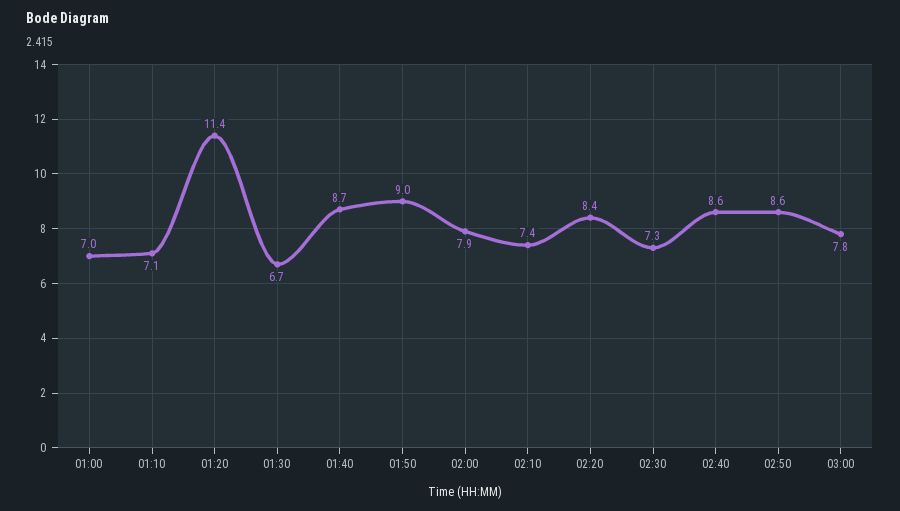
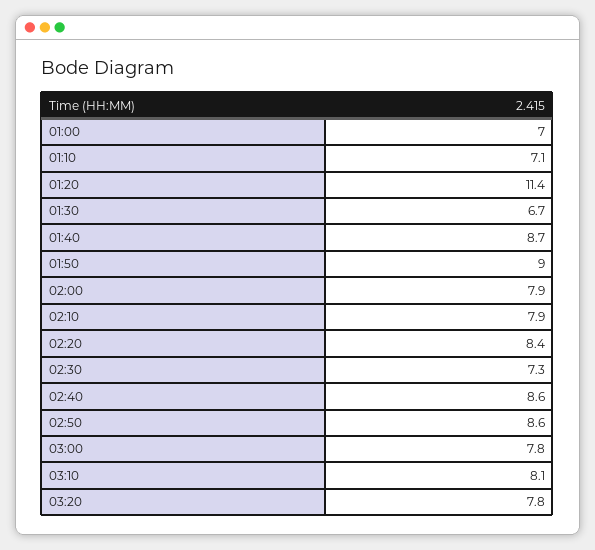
02:10: 7.4 -> 7.9
03:10: none -> 8.1
03:20: none -> 7.8

